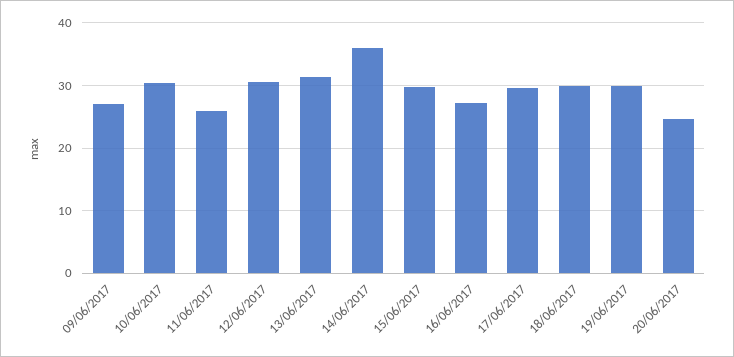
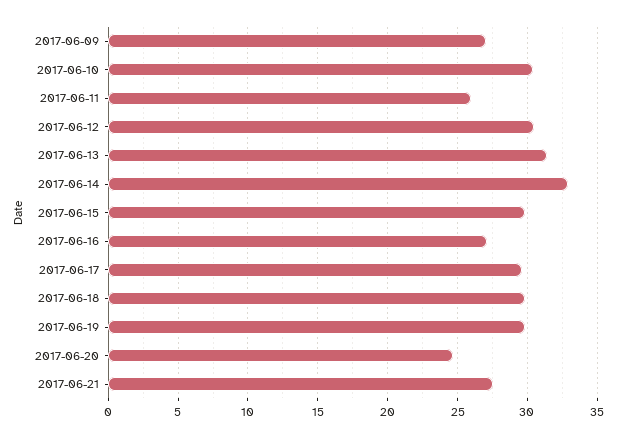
14/06/2017: 36 -> 33
2017-06-21: none -> 27.5

